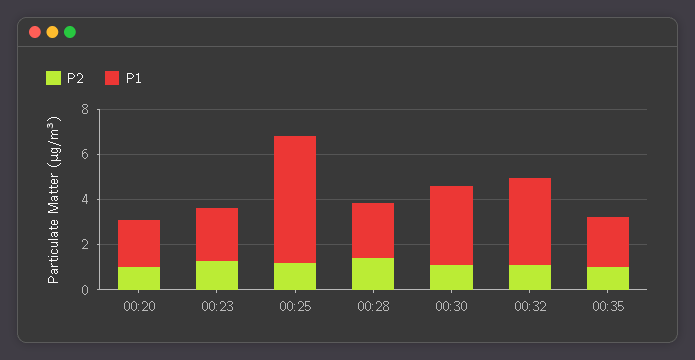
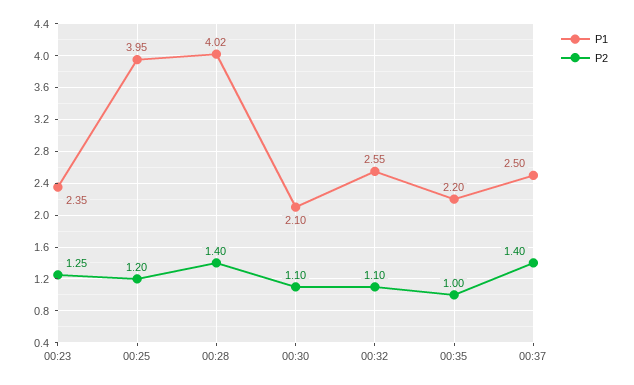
P2, 00:20: 1 -> none
P1, 00:20: 2 -> none
P1, 00:25: 5.5 -> 3.95
P1, 00:28: 2.5 -> 4.02
P1, 00:30: 3.5 -> 2.1
P1, 00:32: 4 -> 2.55
P1, 00:37: none -> 2.5
P2, 00:37: none -> 1.4

